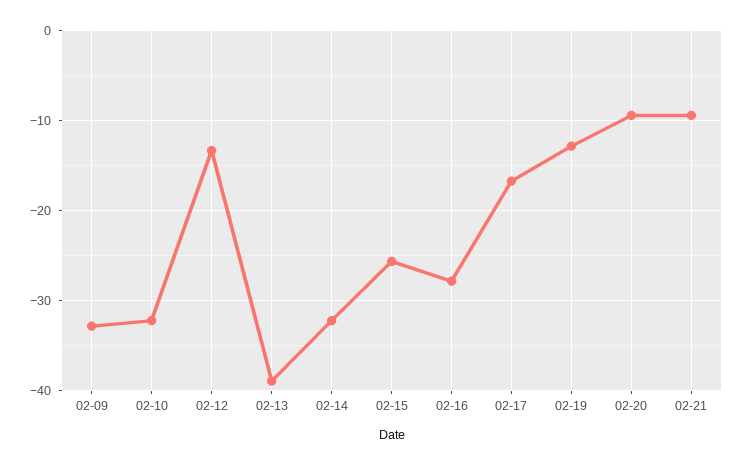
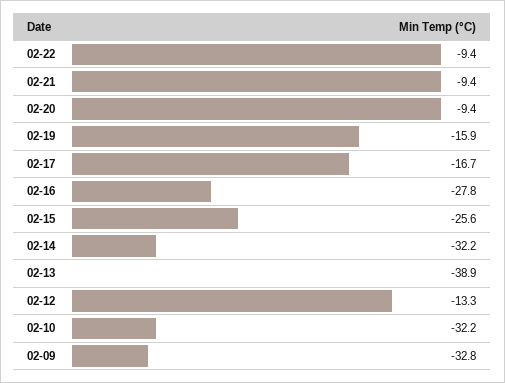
02-19: -13 -> -15.9
02-22: none -> -9.4

